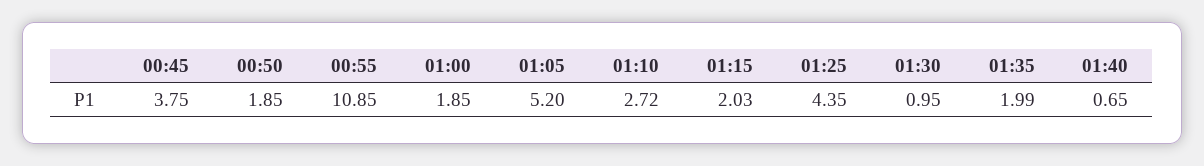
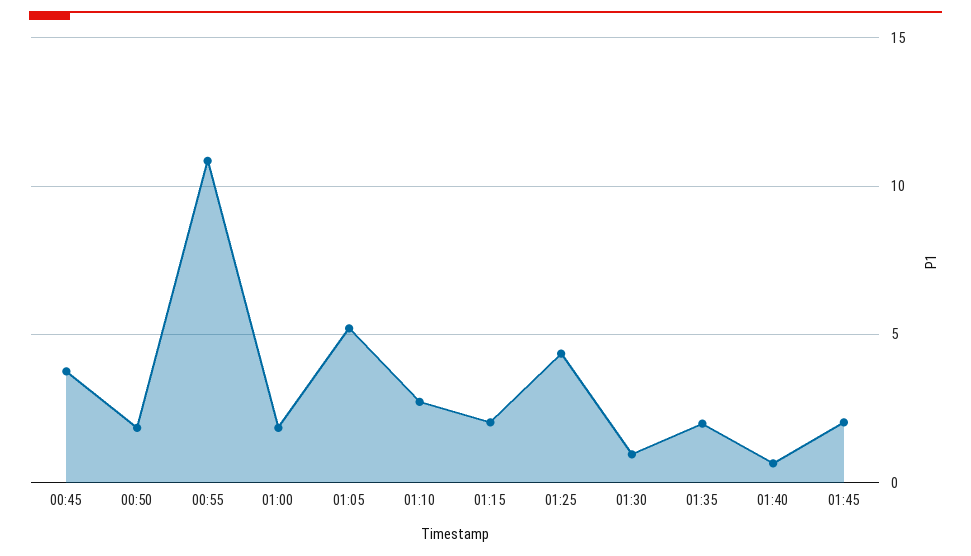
01:45: none -> 2

